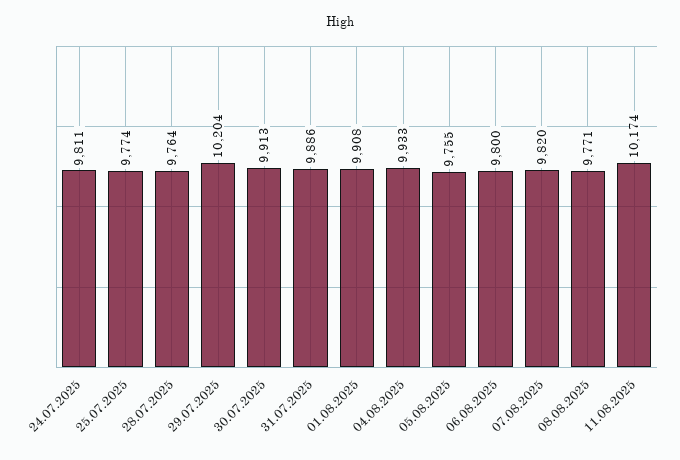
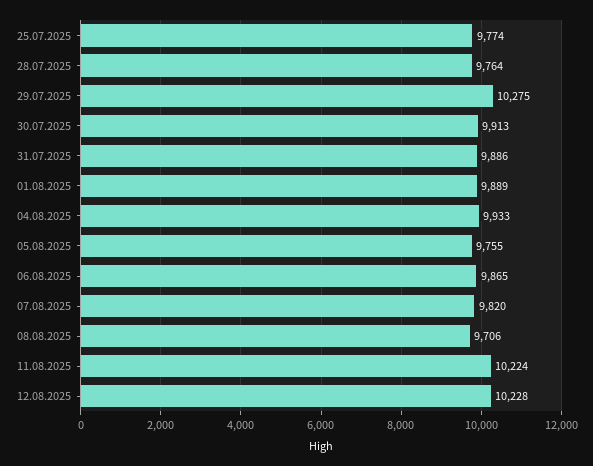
24.07.2025: 9811 -> none
29.07.2025: 10204 -> 10275
01.08.2025: 9908 -> 9889
06.08.2025: 9800 -> 9865
08.08.2025: 9771 -> 9706
11.08.2025: 10174 -> 10224
12.08.2025: none -> 10228

